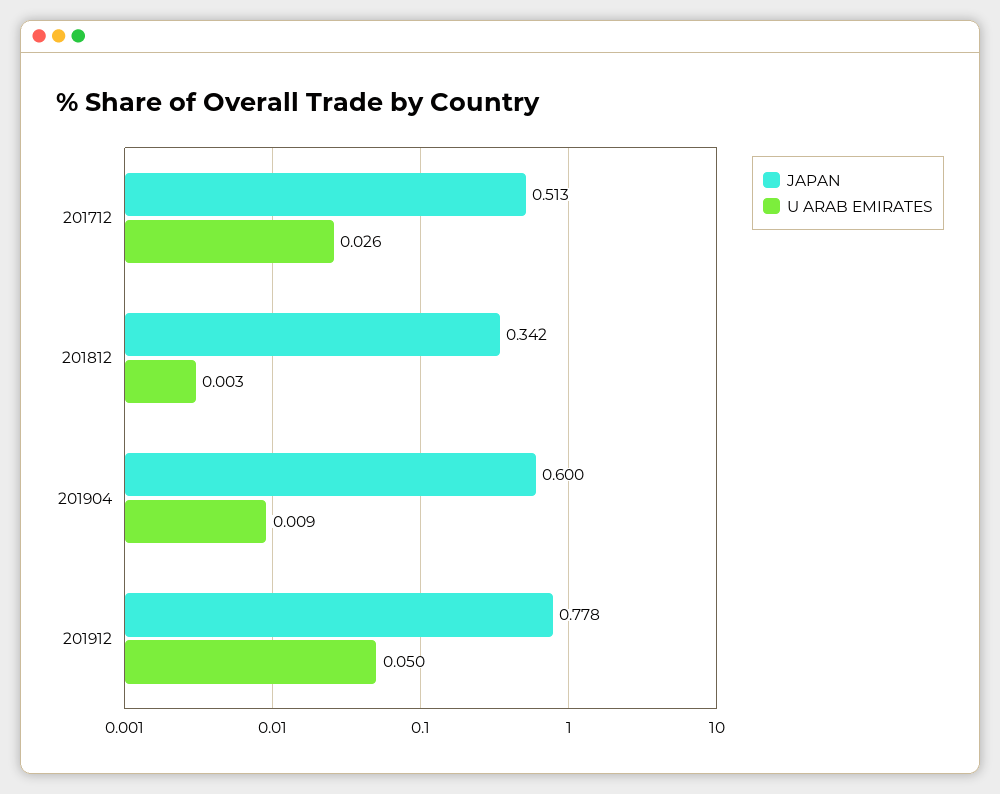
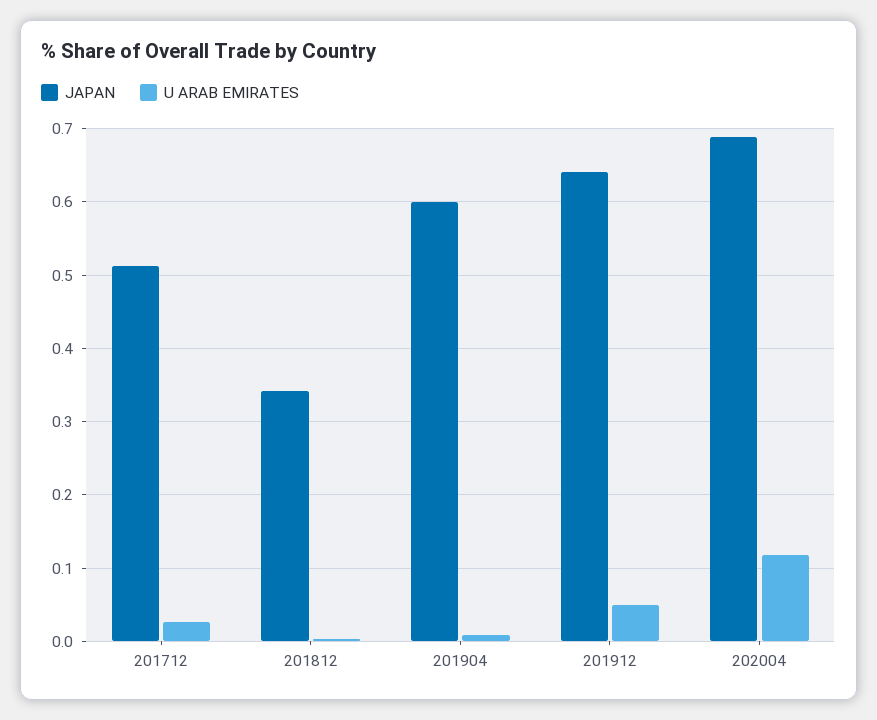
JAPAN, 201912: 0.778 -> 0.64
JAPAN, 202004: none -> 0.69
U ARAB EMIRATES, 202004: none -> 0.12

